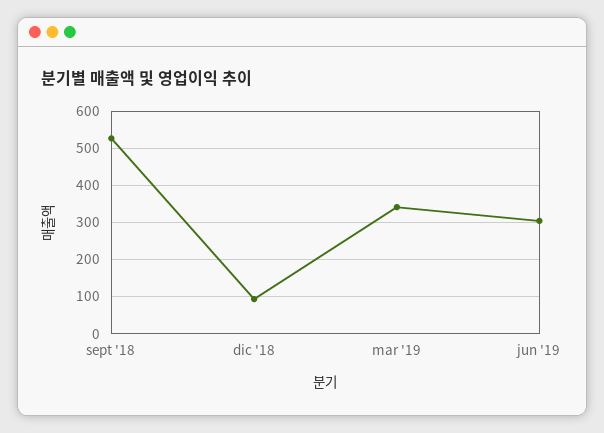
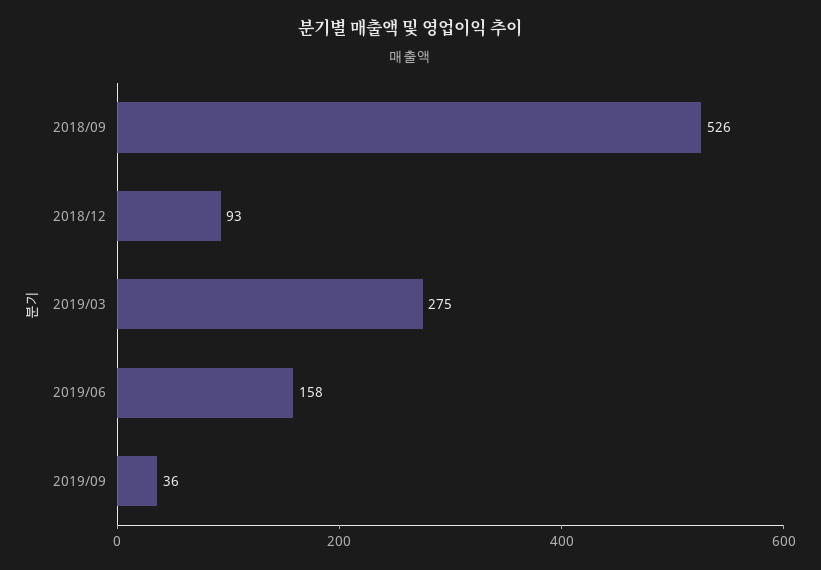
mar '19: 340 -> 275
jun '19: 300 -> 158
2019/09: none -> 36

